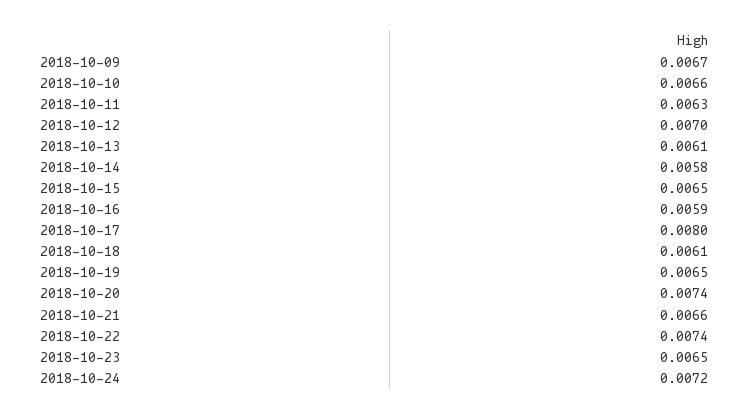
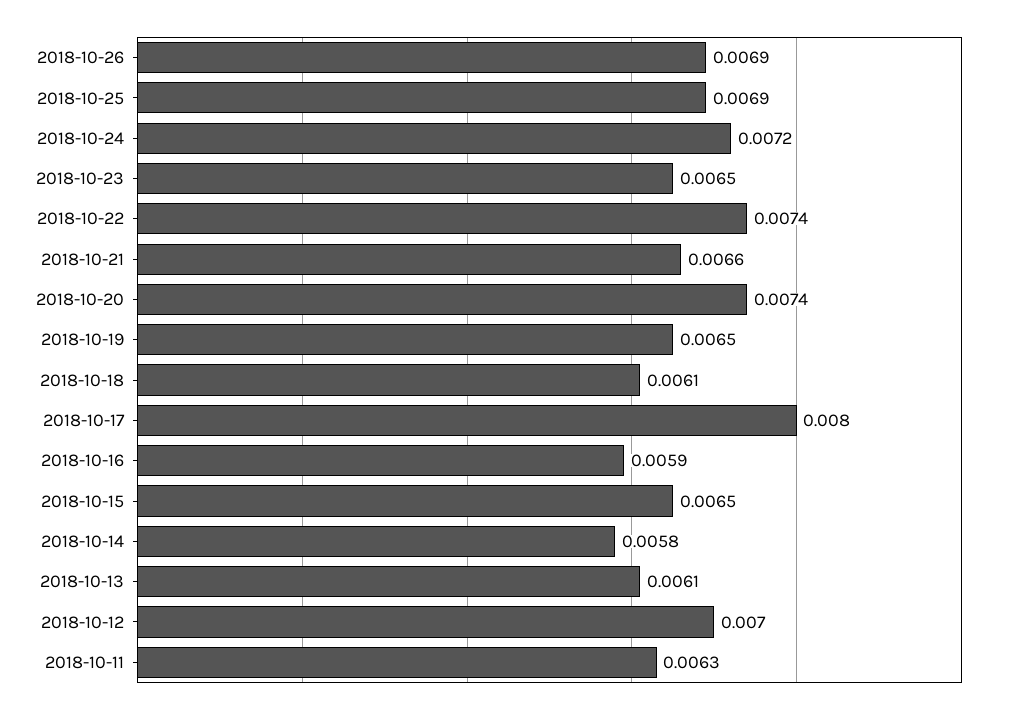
2018-10-09: 0.0067 -> none
2018-10-10: 0.0066 -> none
2018-10-26: none -> 0.0069
2018-10-25: none -> 0.0069

